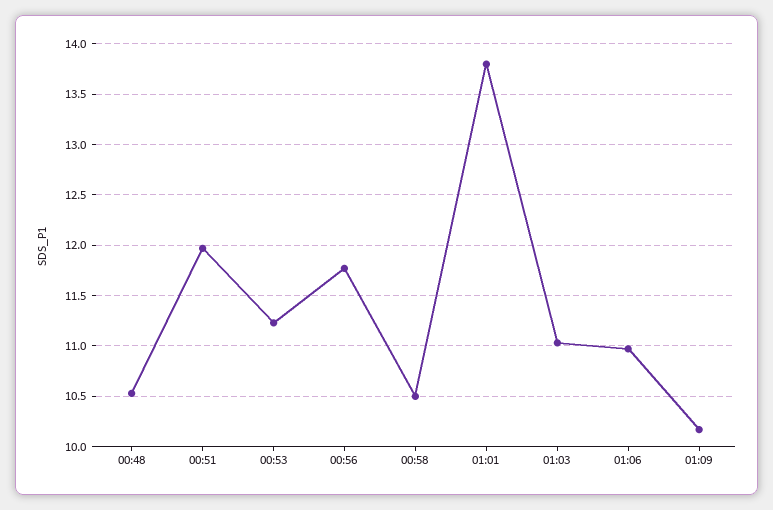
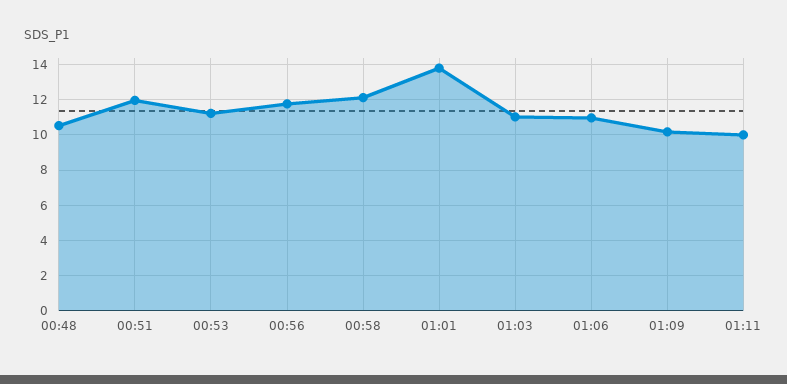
00:58: 10.5 -> 12
01:11: none -> 10

